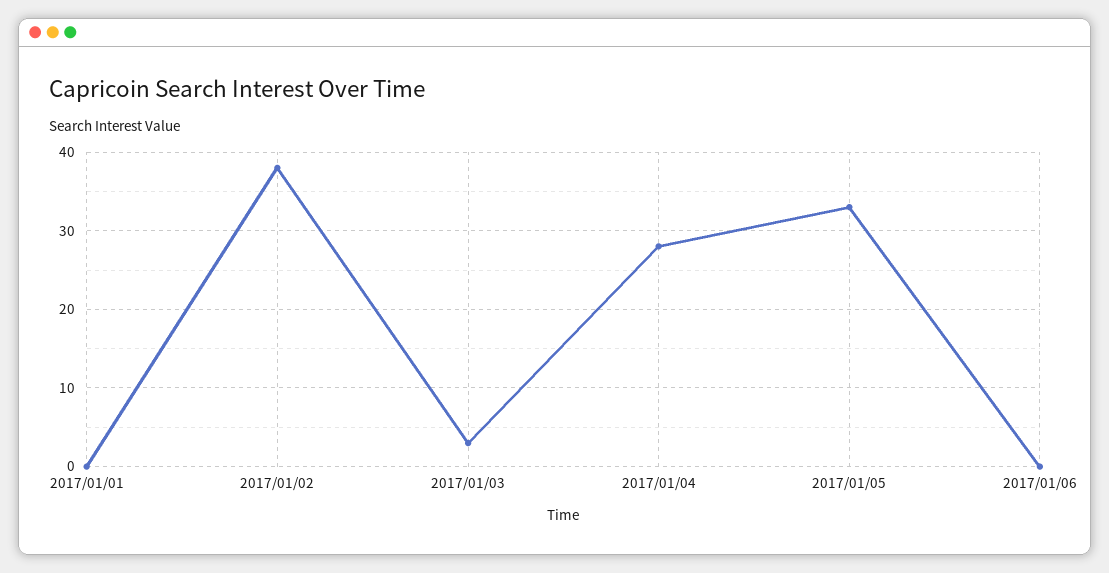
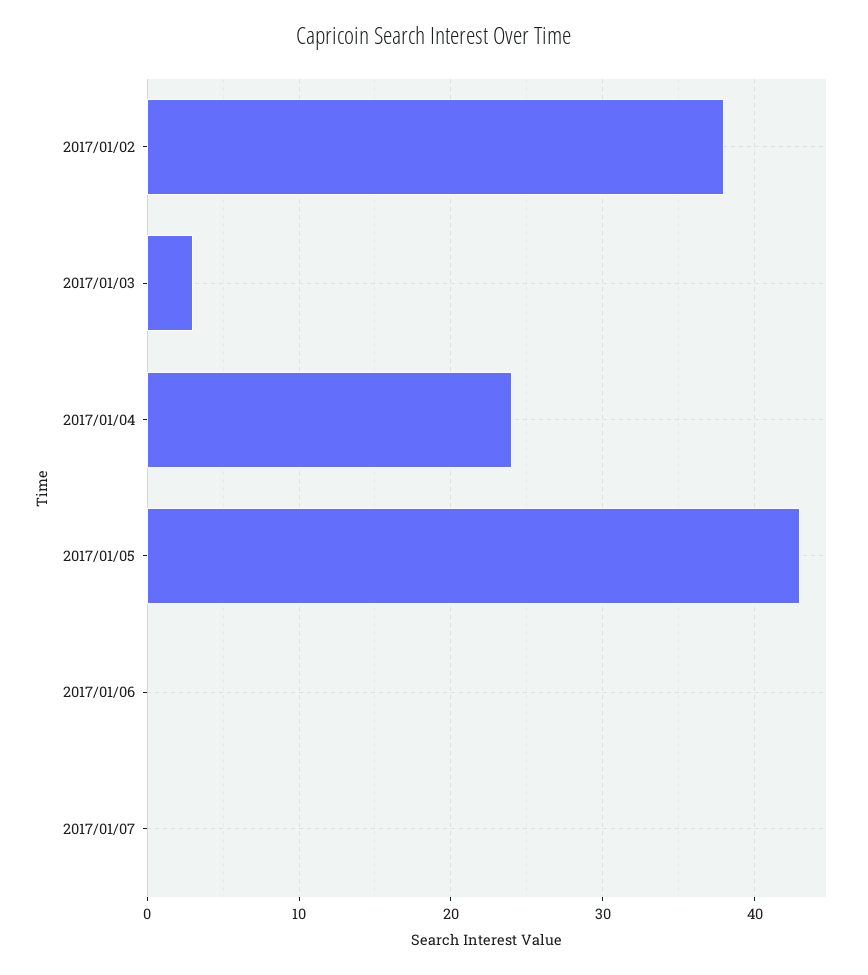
2017/01/01: 0 -> none
2017/01/04: 28 -> 24
2017/01/05: 33 -> 43
2017/01/07: none -> 0

